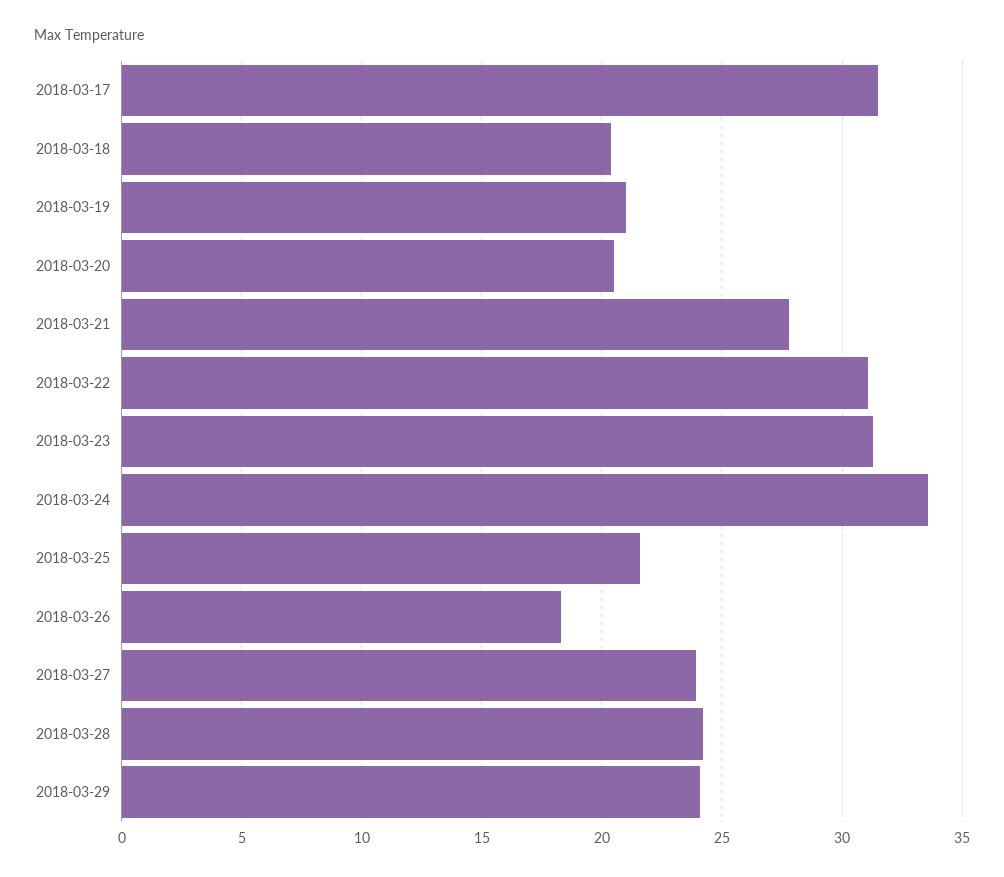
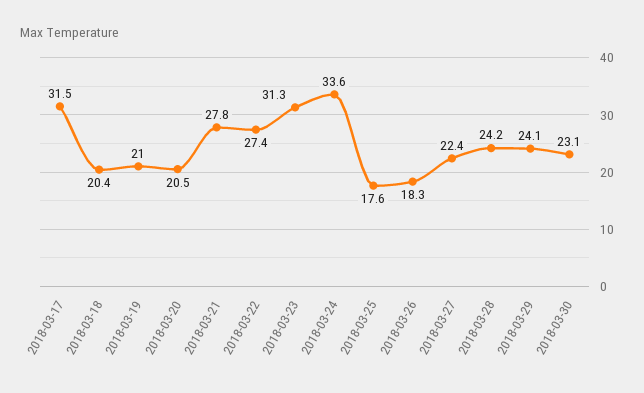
2018-03-22: 31 -> 27.4
2018-03-25: 21.5 -> 17.6
2018-03-27: 24 -> 22.4
2018-03-30: none -> 23.1

